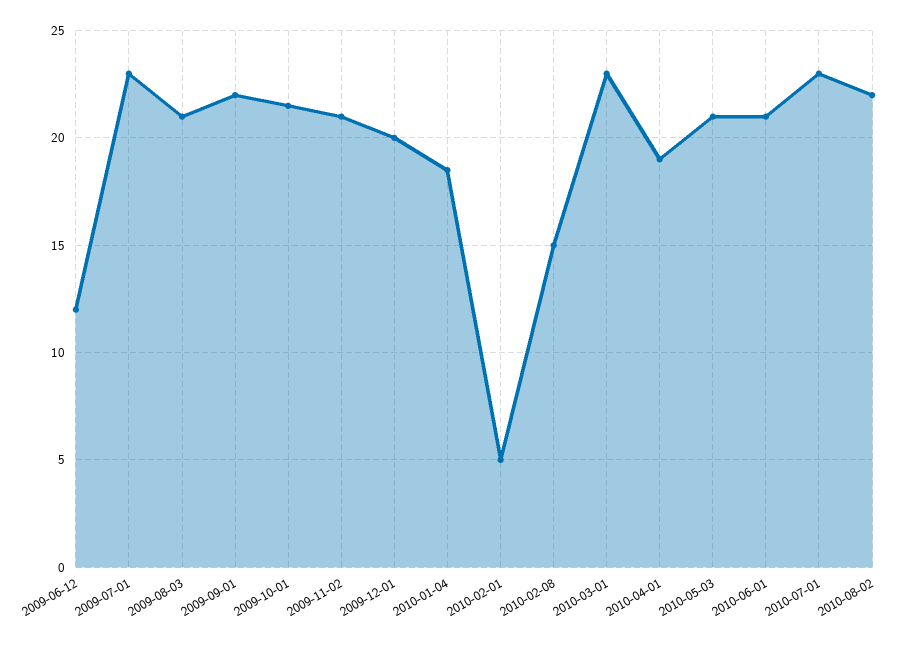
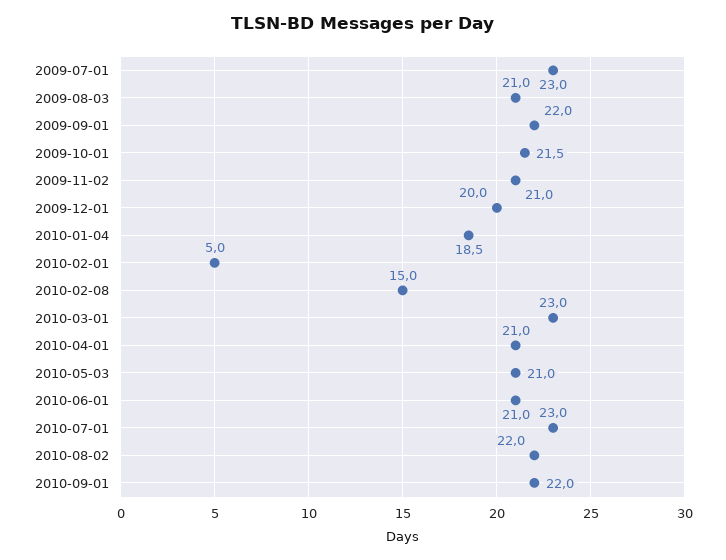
2009-06-12: 12 -> none
2010-04-01: 19 -> 21
2010-09-01: none -> 22

